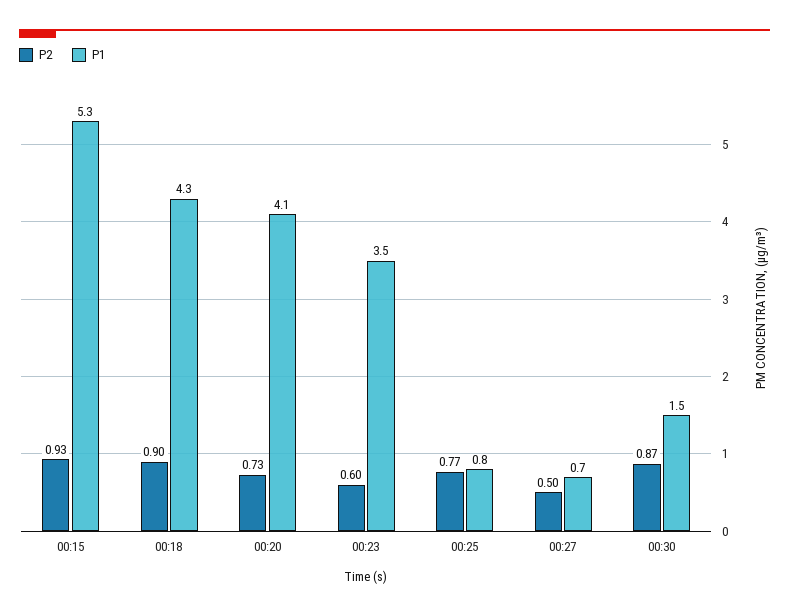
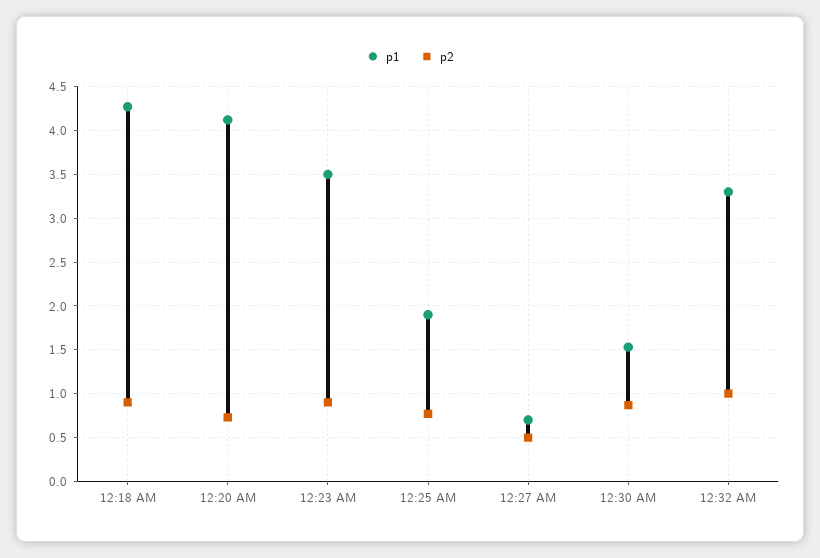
P2, 00:15: 0.93 -> none
P1, 00:15: 5.3 -> none
P2, 00:23: 0.6 -> 0.9
P1, 00:25: 0.8 -> 1.9
P1, 12:32 AM: none -> 3.3
P2, 12:32 AM: none -> 1

